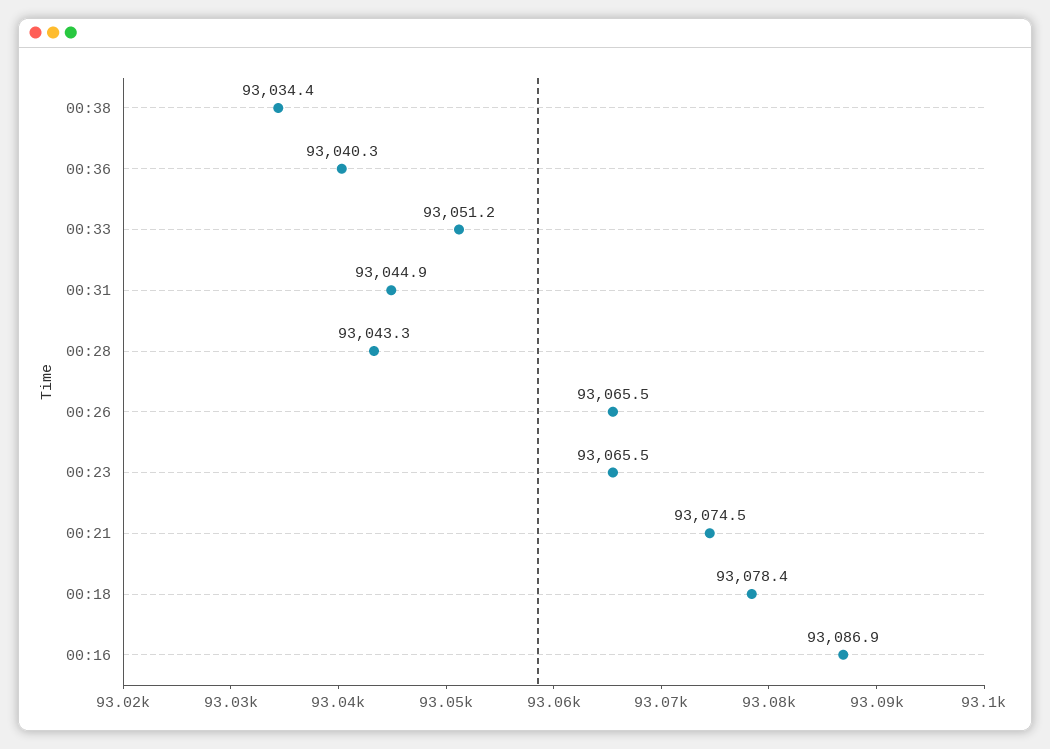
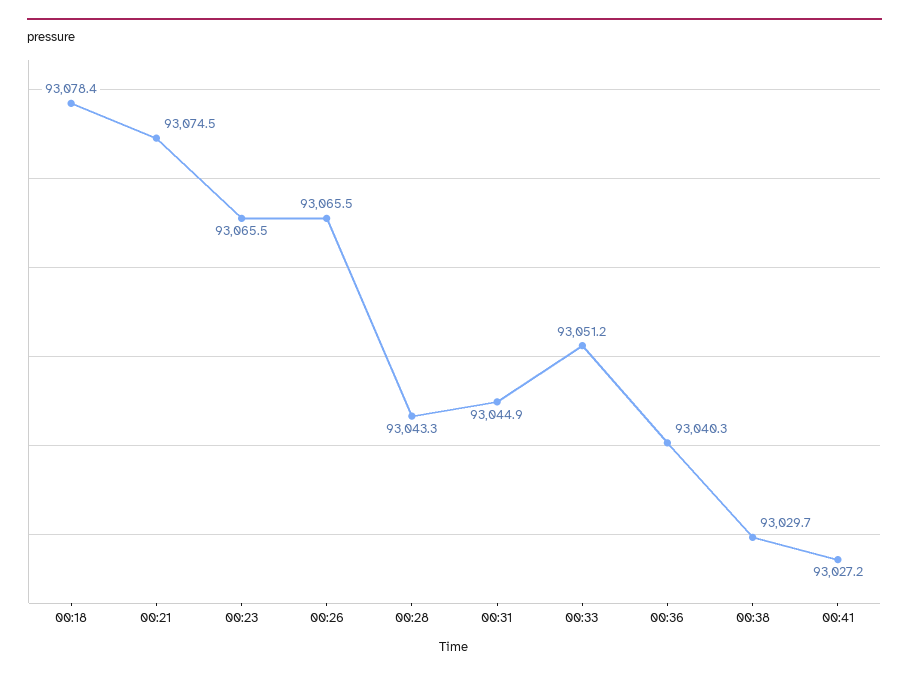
00:38: 93034.4 -> 93029.7
00:16: 93086.9 -> none
00:41: none -> 93027.2

